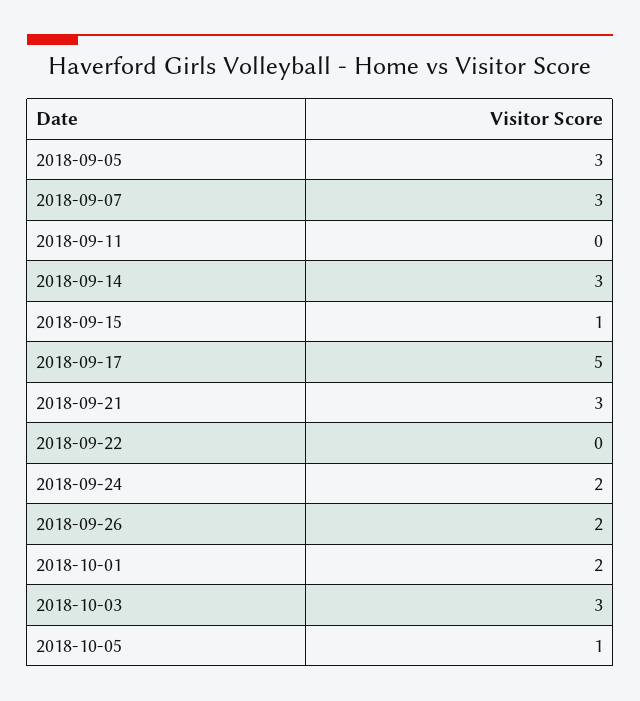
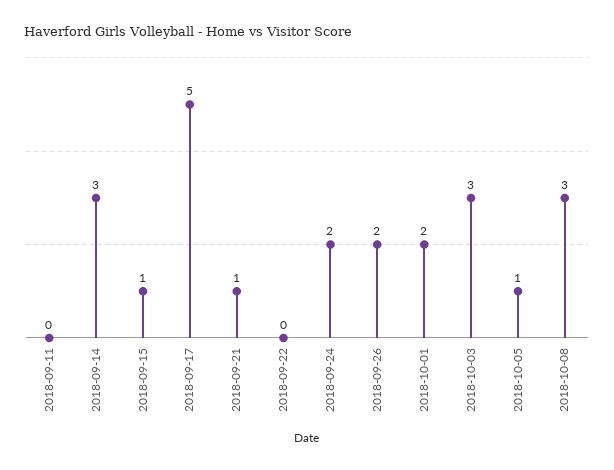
2018-09-05: 3 -> none
2018-09-07: 3 -> none
2018-09-21: 3 -> 1
2018-10-08: none -> 3

